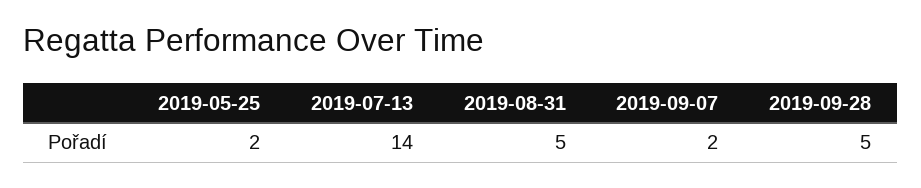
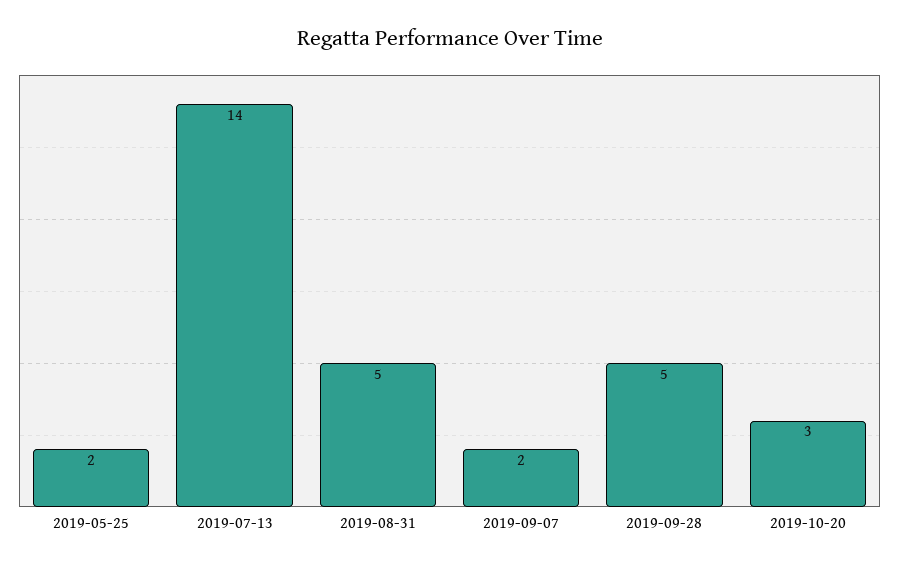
2019-10-20: none -> 3

